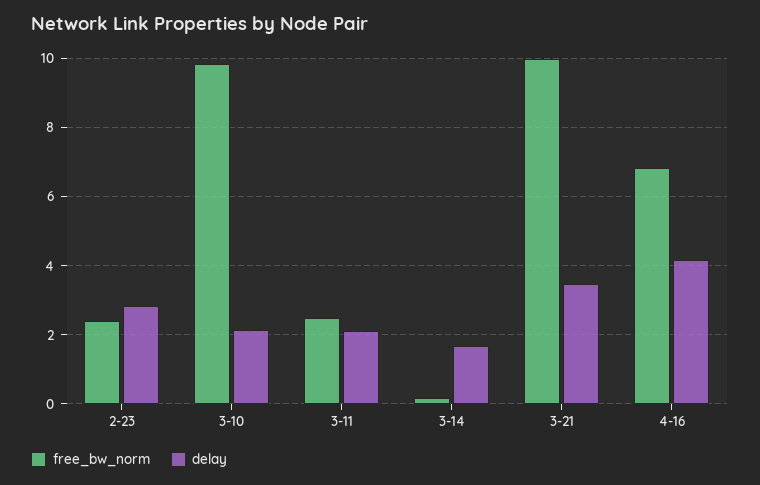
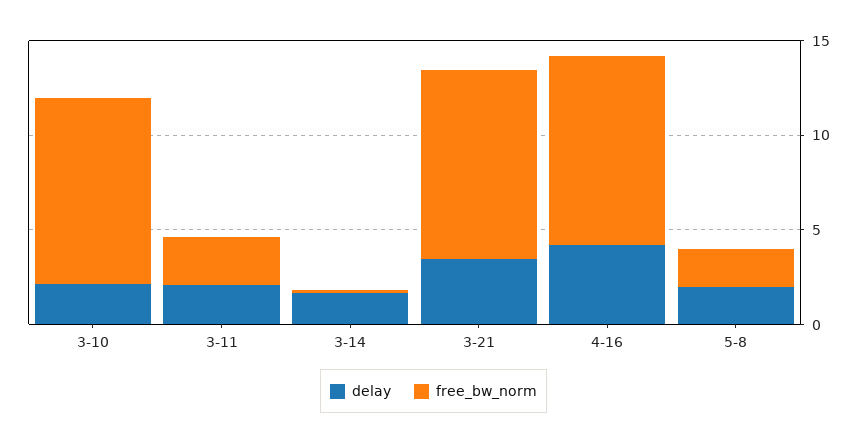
free_bw_norm, 2-23: 2.4 -> none
delay, 2-23: 2.8 -> none
free_bw_norm, 4-16: 6.8 -> 10
delay, 5-8: none -> 2
free_bw_norm, 5-8: none -> 2

